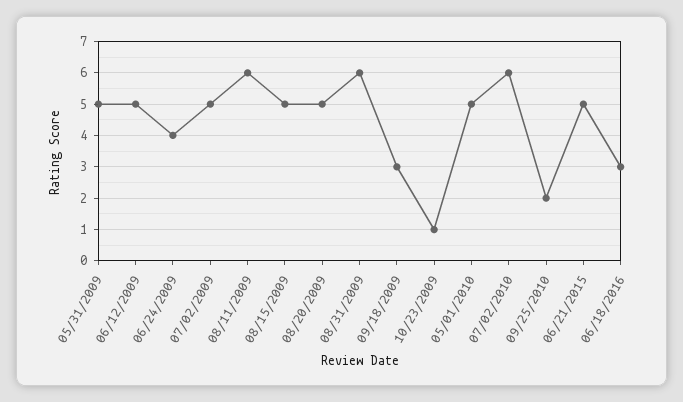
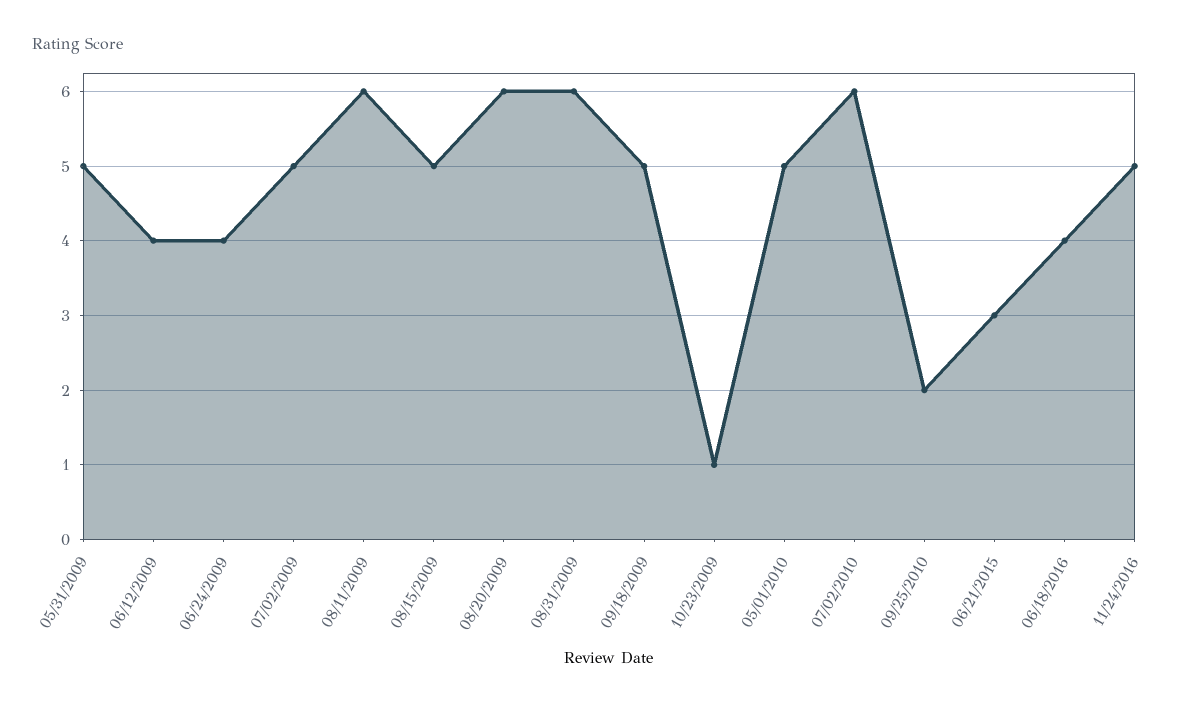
06/12/2009: 5 -> 4
08/20/2009: 5 -> 6
09/18/2009: 3 -> 5
06/21/2015: 5 -> 3
06/18/2016: 3 -> 4
11/24/2016: none -> 5

